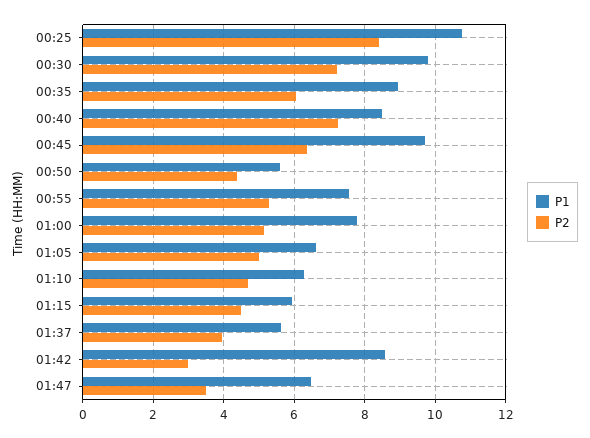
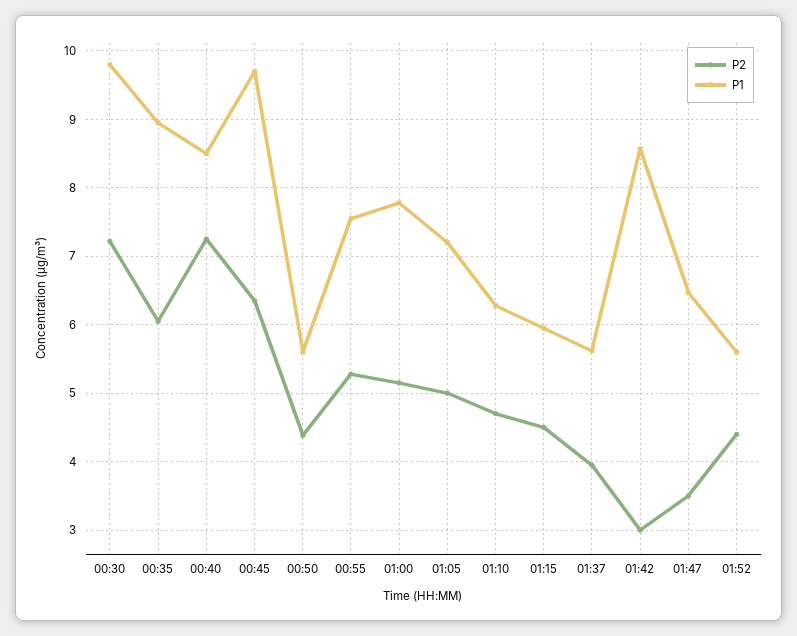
P1, 00:25: 10.8 -> none
P2, 00:25: 8.4 -> none
P1, 01:05: 6.6 -> 7.2
P2, 01:52: none -> 4.4
P1, 01:52: none -> 5.6

